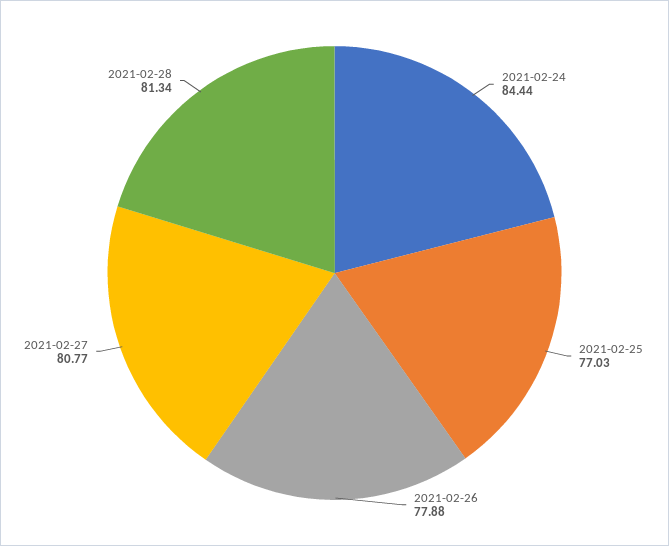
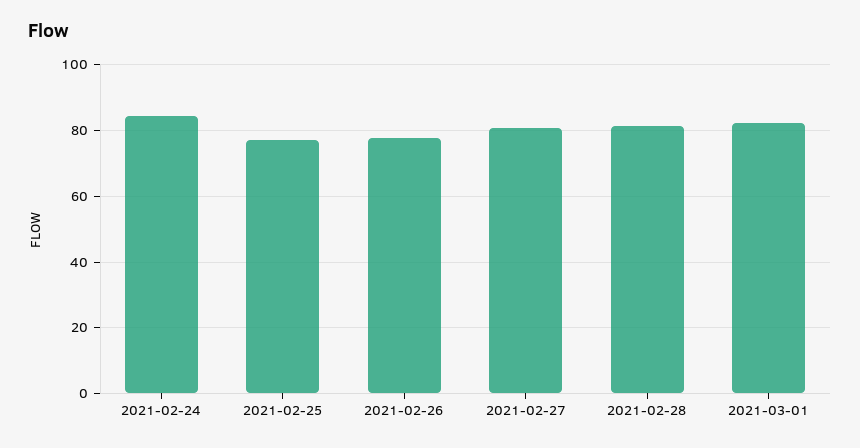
2021-03-01: none -> 82

